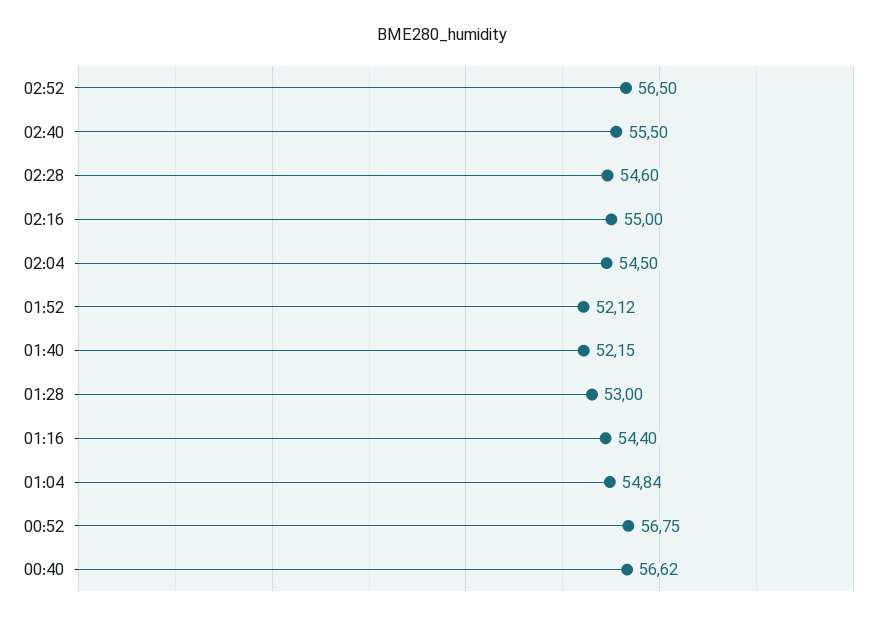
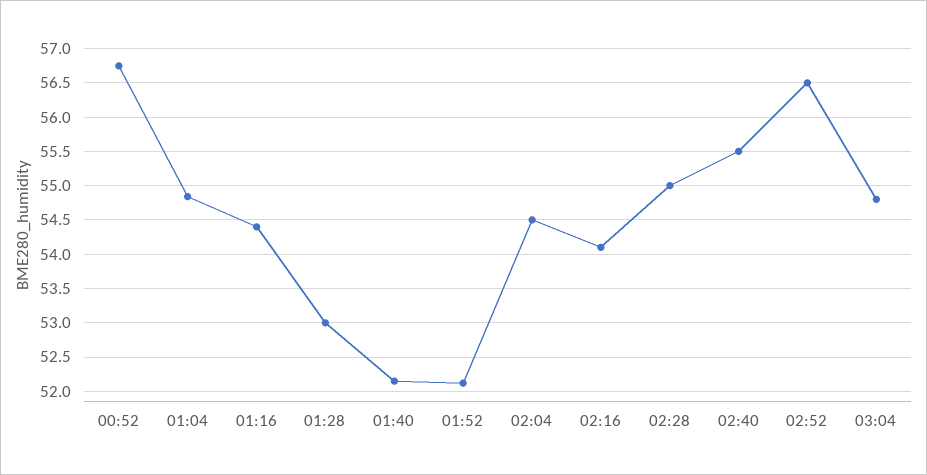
02:28: 54.6 -> 55
02:16: 55 -> 54.1
00:40: 56.62 -> none
03:04: none -> 54.8

